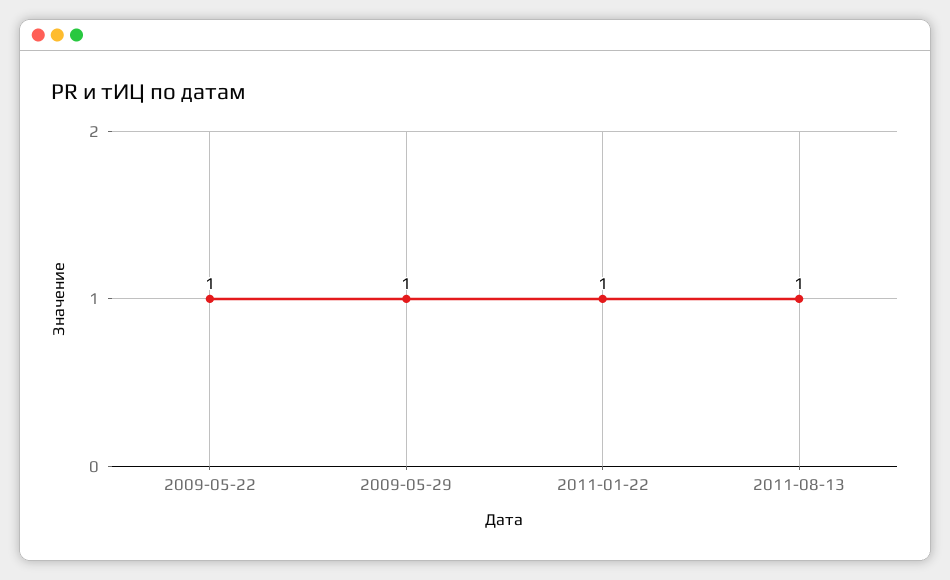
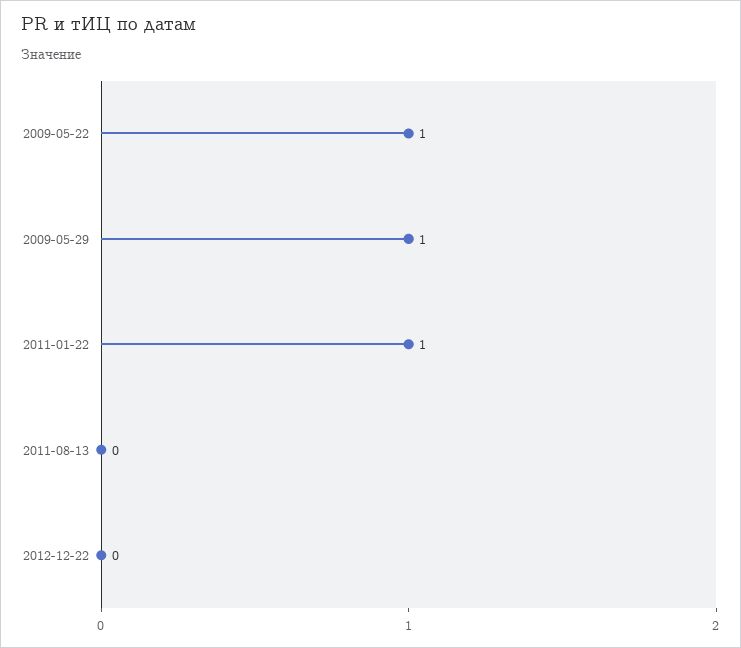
2011-08-13: 1 -> 0
2012-12-22: none -> 0

